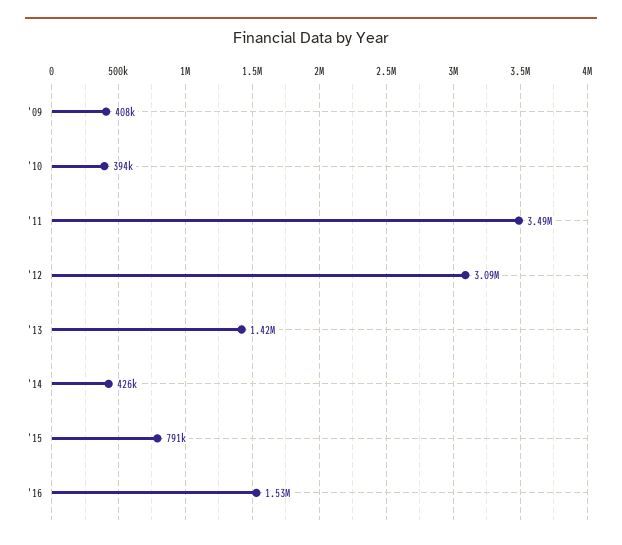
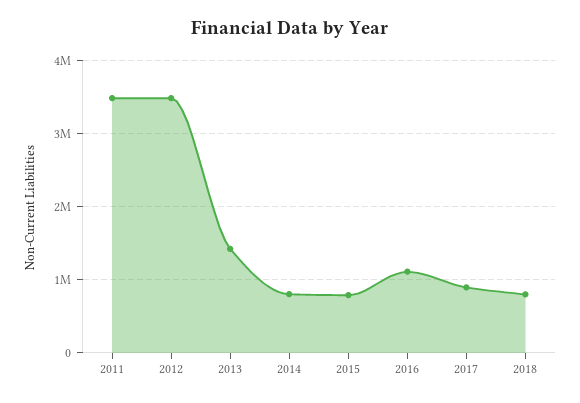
'09: 408000 -> none
'10: 394000 -> none
'12: 3090000 -> 3500000
'14: 426000 -> 800000
'16: 1530000 -> 1100000
2017: none -> 900000
2018: none -> 800000

